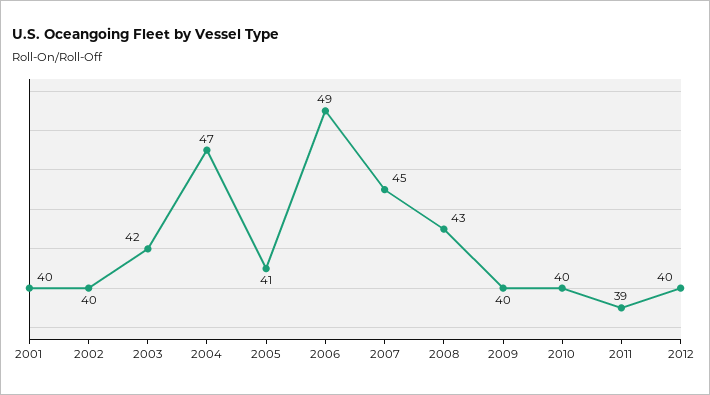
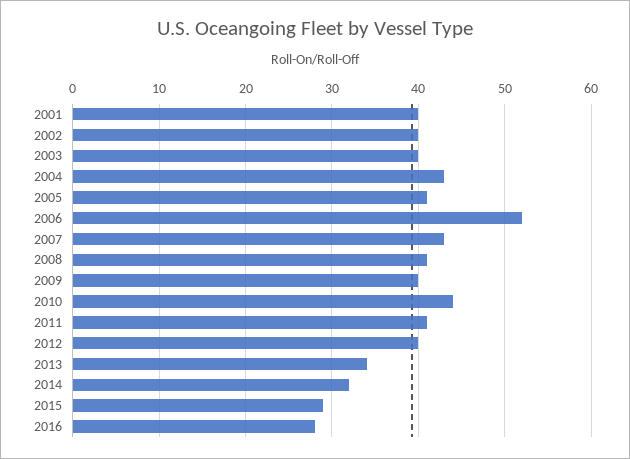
2003: 42 -> 40
2004: 47 -> 43
2006: 49 -> 52
2007: 45 -> 43
2008: 43 -> 41
2010: 40 -> 44
2011: 39 -> 41
2013: none -> 34
2014: none -> 32
2015: none -> 29
2016: none -> 28

